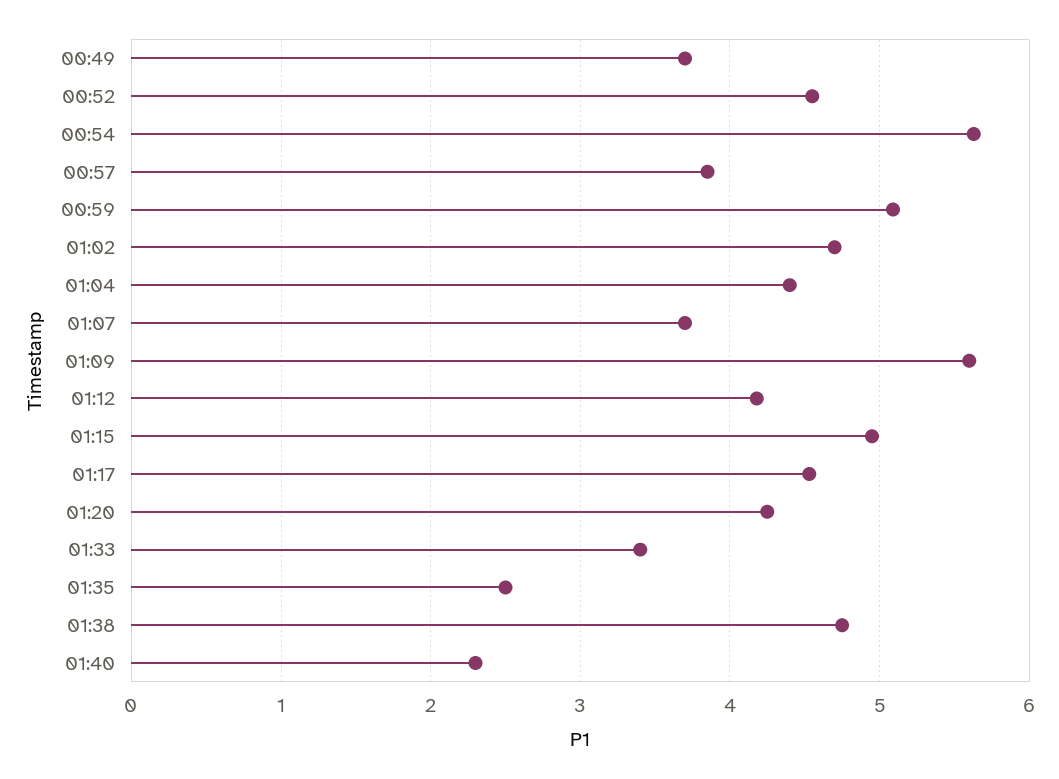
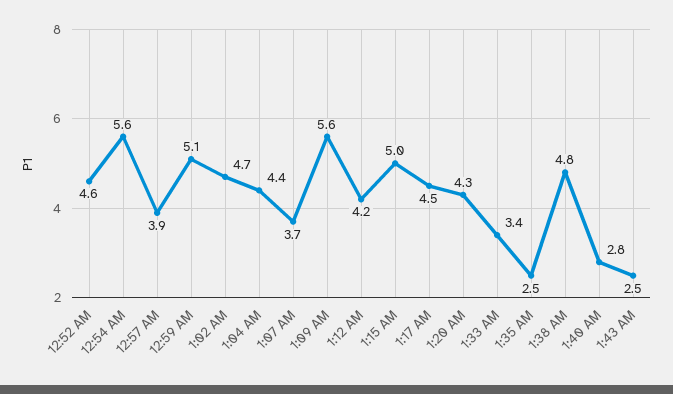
00:49: 3.7 -> none
01:40: 2.3 -> 2.8
1:43 AM: none -> 2.5

